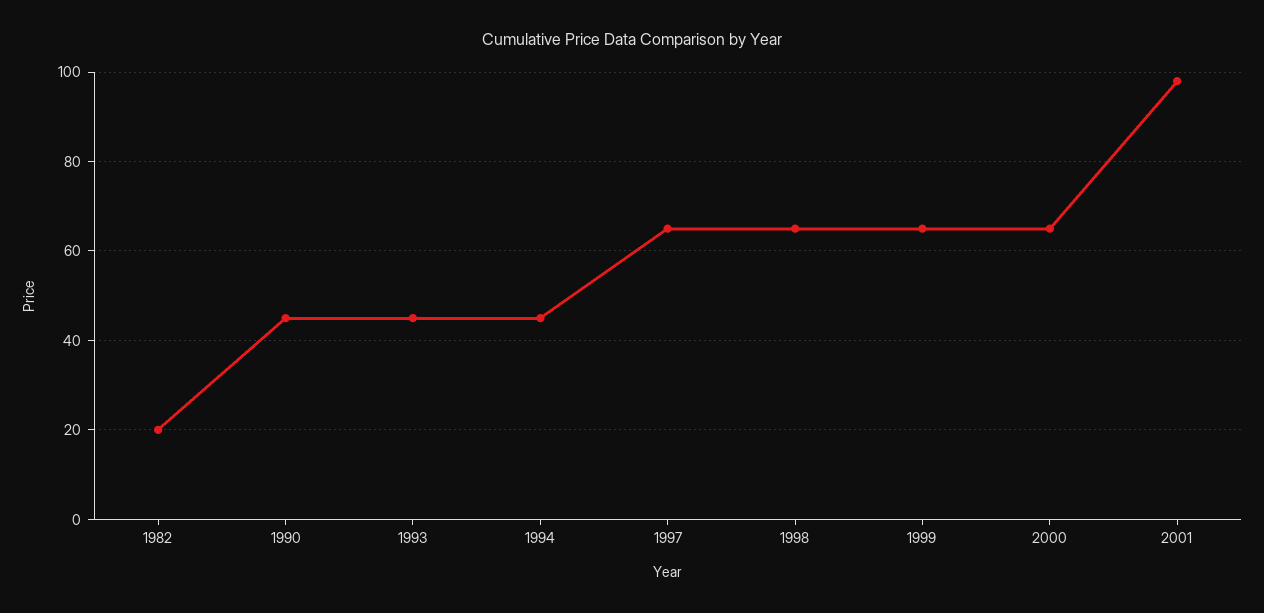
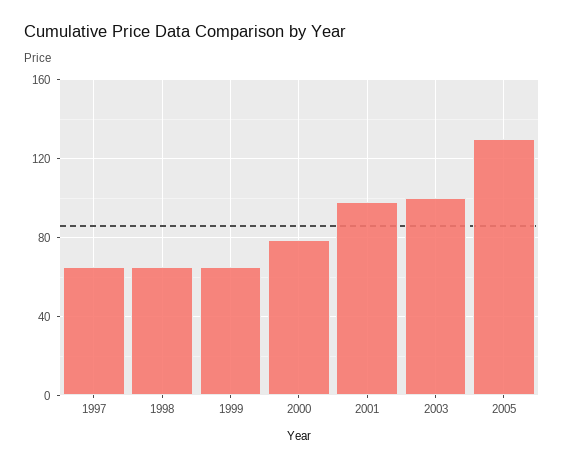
1982: 20 -> none
1990: 45 -> none
1993: 45 -> none
1994: 45 -> none
2000: 65 -> 80
2003: none -> 100
2005: none -> 130

